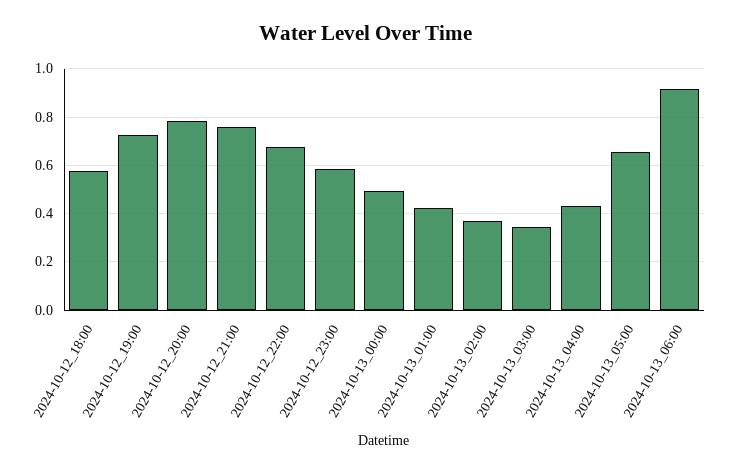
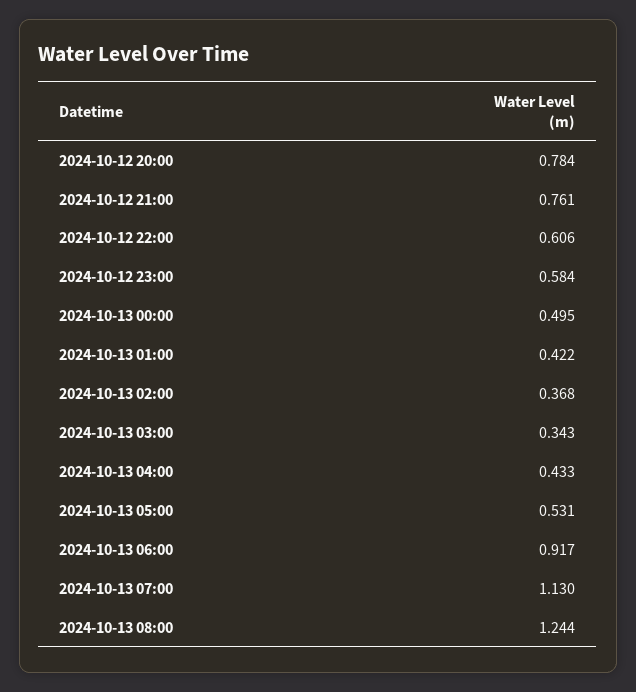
2024-10-12_18:00: 0.575 -> none
2024-10-12_19:00: 0.725 -> none
2024-10-12_22:00: 0.675 -> 0.606
2024-10-13_05:00: 0.65 -> 0.531
2024-10-13 07:00: none -> 1.13
2024-10-13 08:00: none -> 1.244

